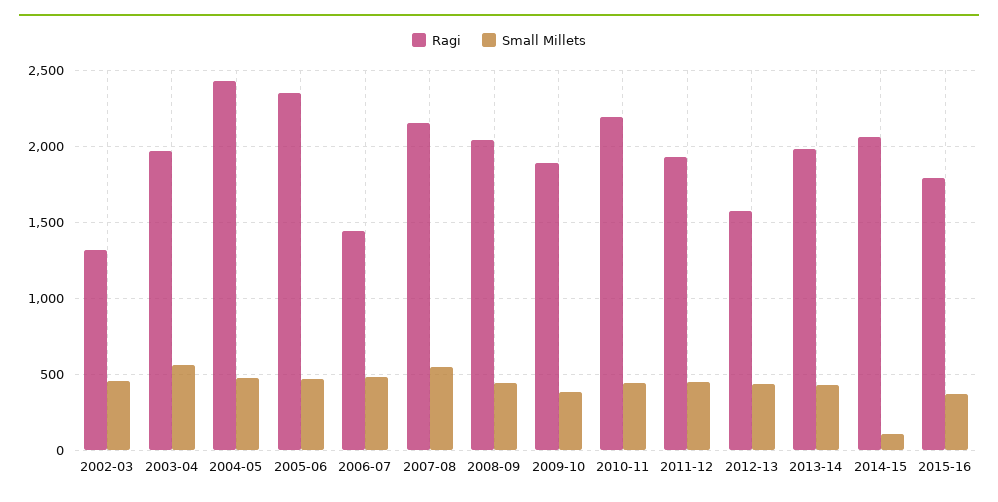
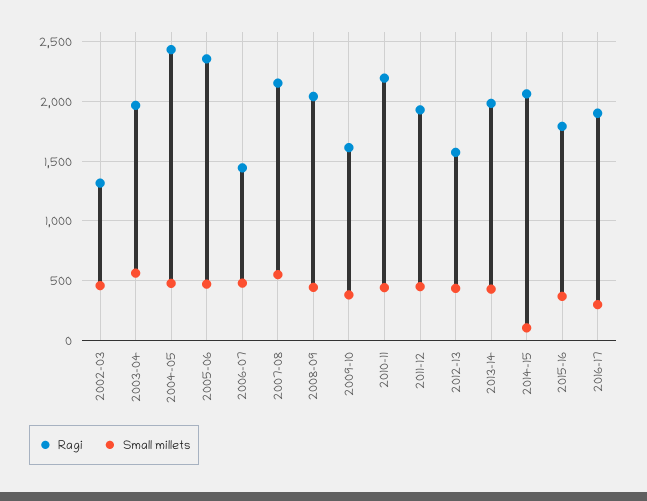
Ragi, 2009-10: 1900 -> 1600
Ragi, 2016-17: none -> 1900
Small Millets, 2016-17: none -> 300

